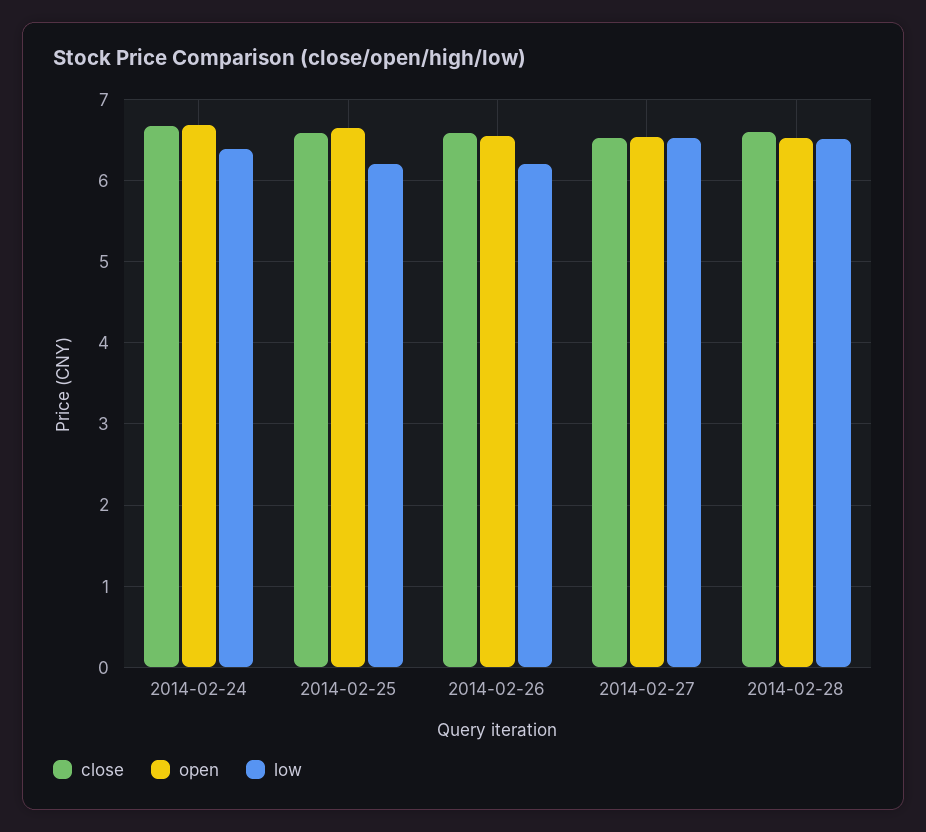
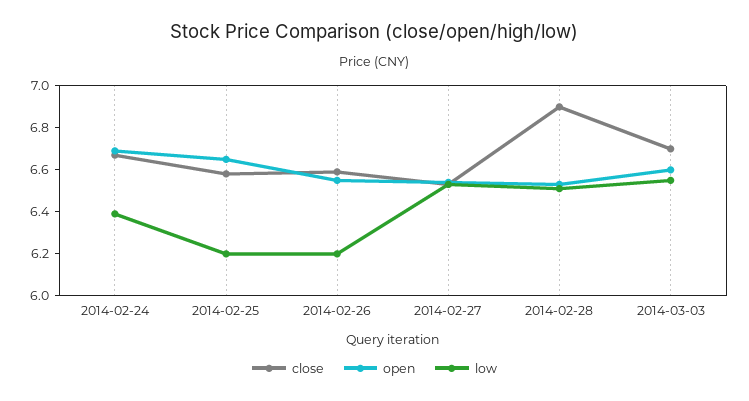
close, 2014-02-28: 6.6 -> 6.9
close, 2014-03-03: none -> 6.7
open, 2014-03-03: none -> 6.6
low, 2014-03-03: none -> 6.55

